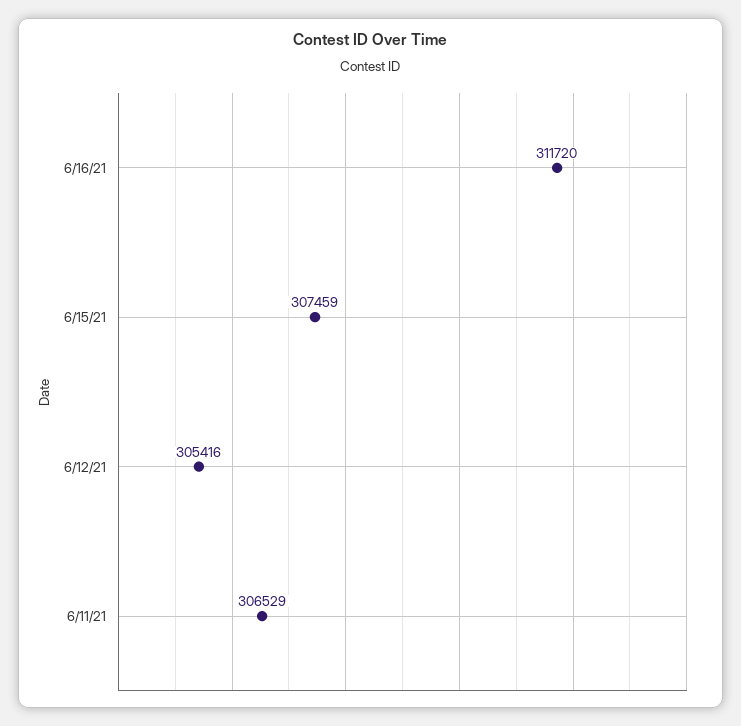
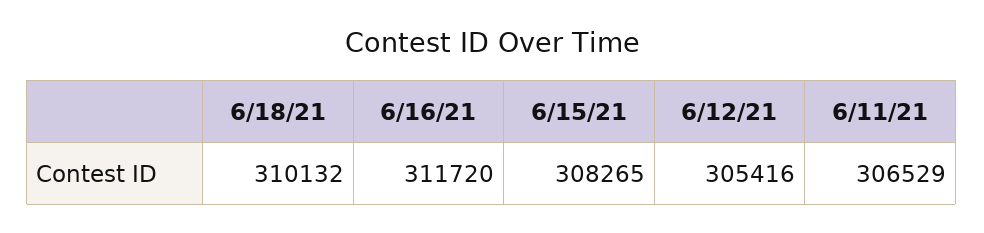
6/15/21: 307459 -> 308265
6/18/21: none -> 310132

